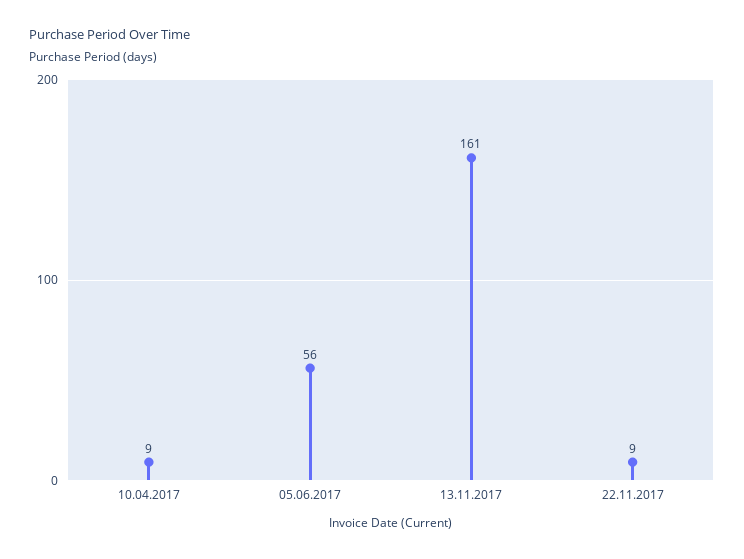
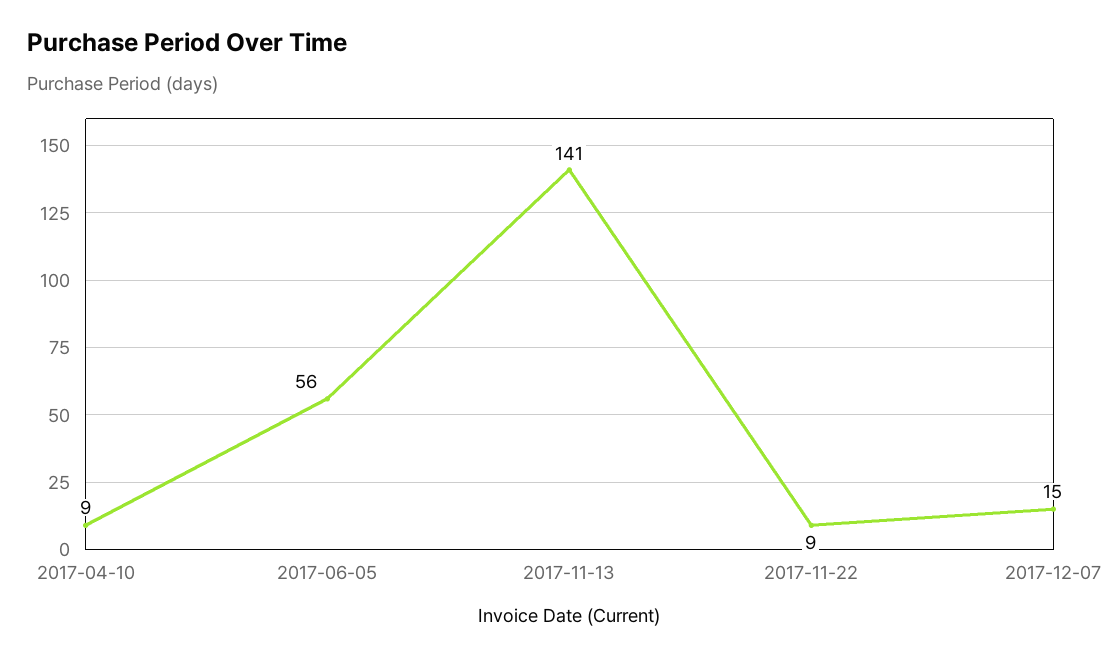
13.11.2017: 161 -> 141
2017-12-07: none -> 15

